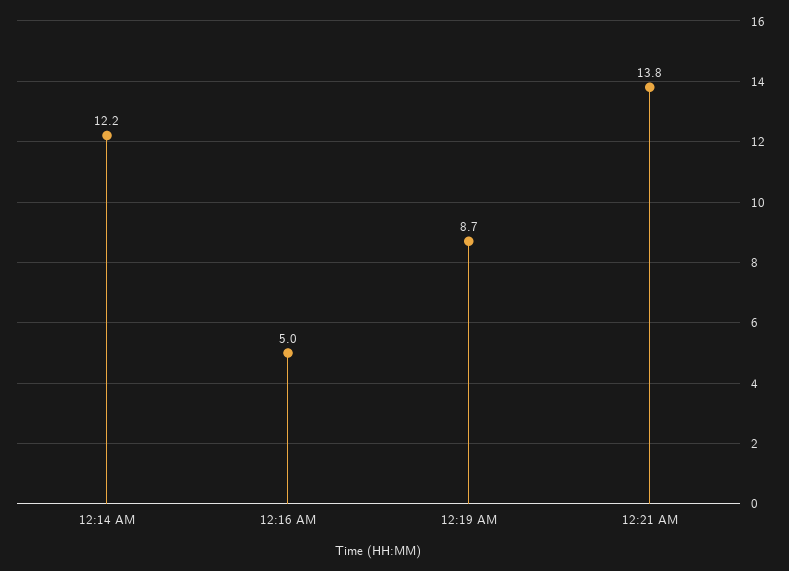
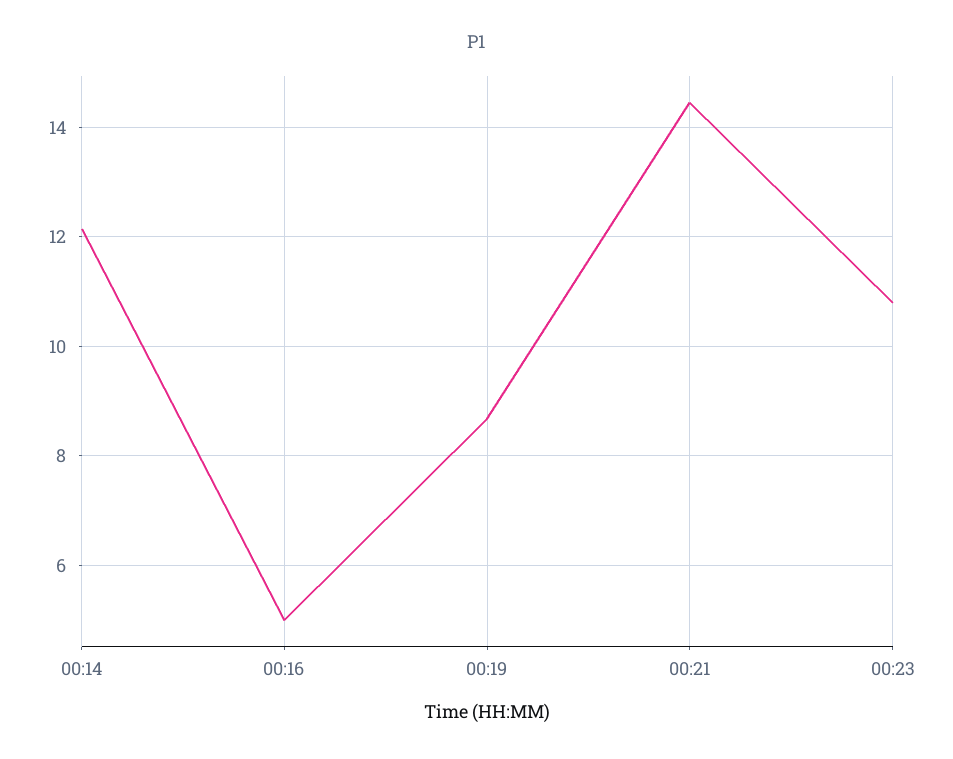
12:21 AM: 13.8 -> 14.4
00:23: none -> 10.8

